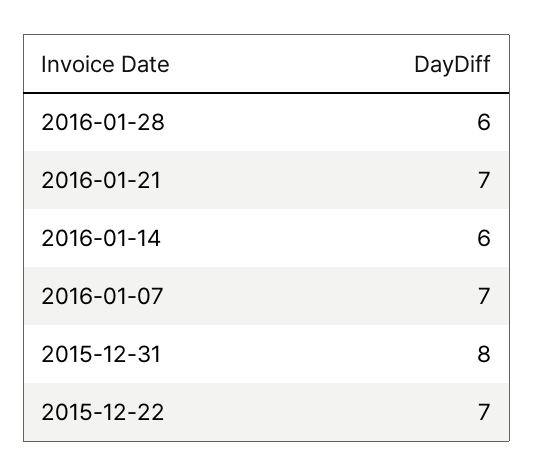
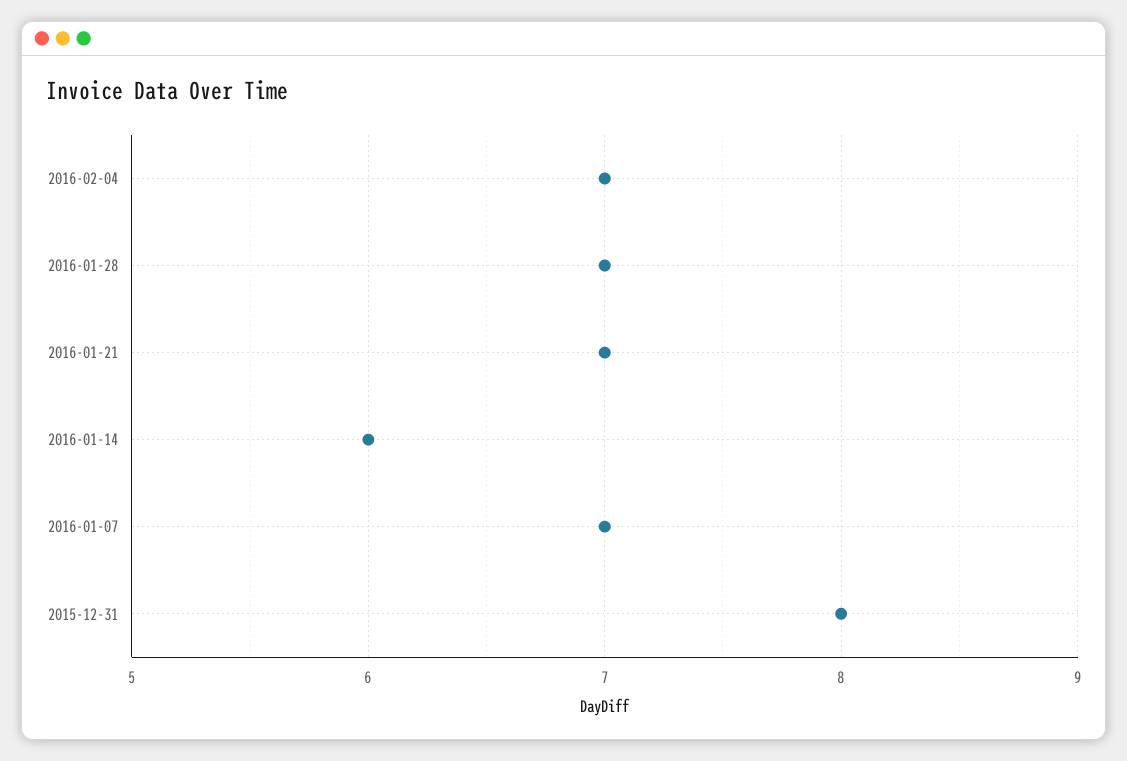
2016-01-28: 6 -> 7
2015-12-22: 7 -> none
2016-02-04: none -> 7

